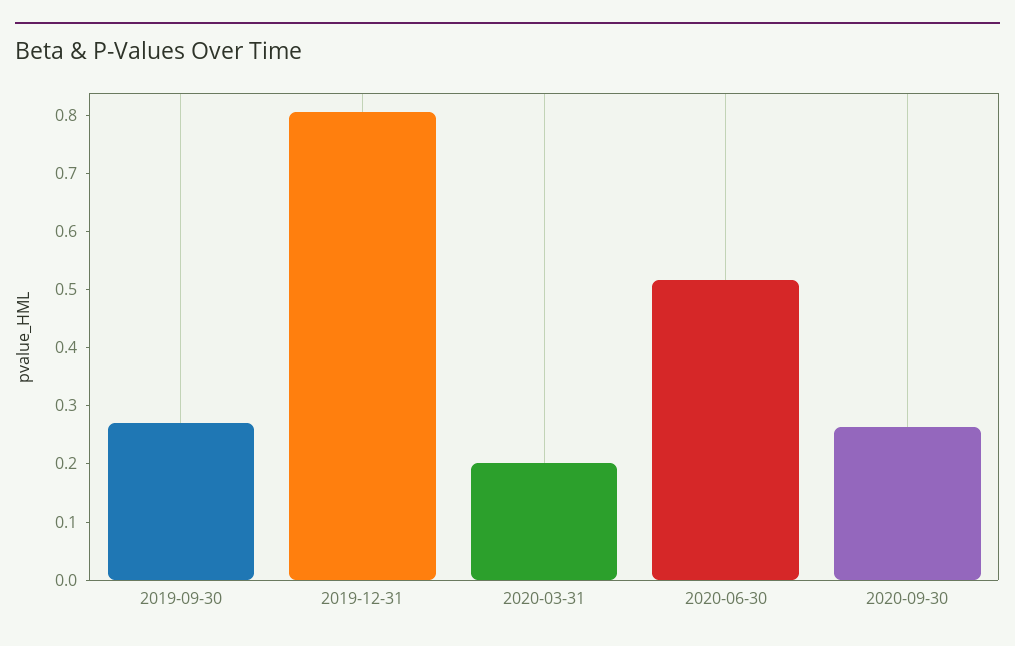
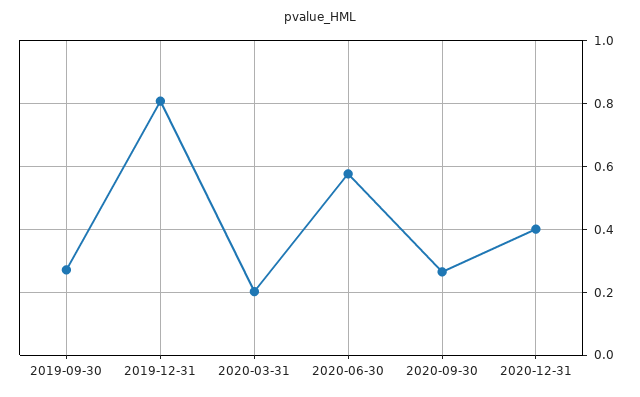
2020-06-30: 0.52 -> 0.58
2020-12-31: none -> 0.4

